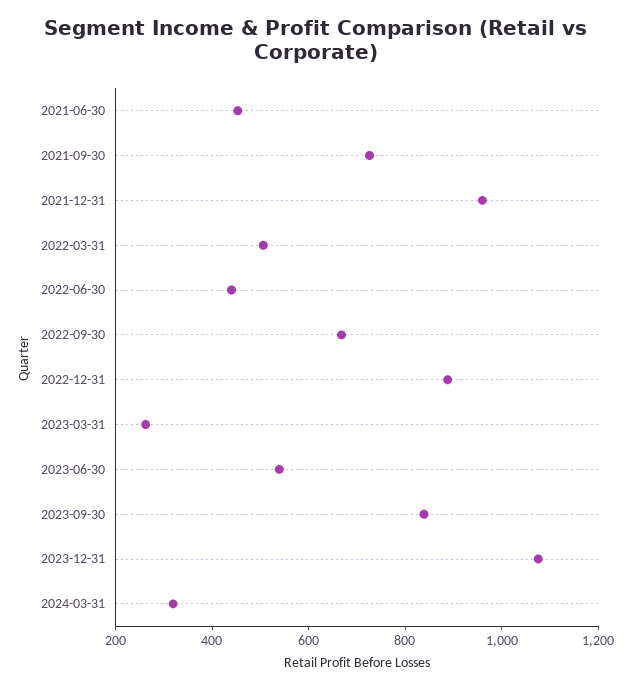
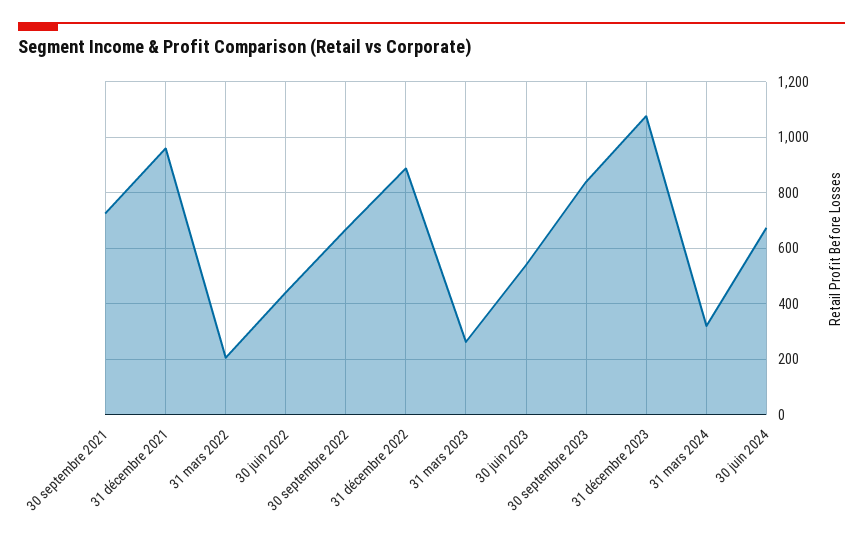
2021-06-30: 450 -> none
2022-03-31: 500 -> 200
30 juin 2024: none -> 675

